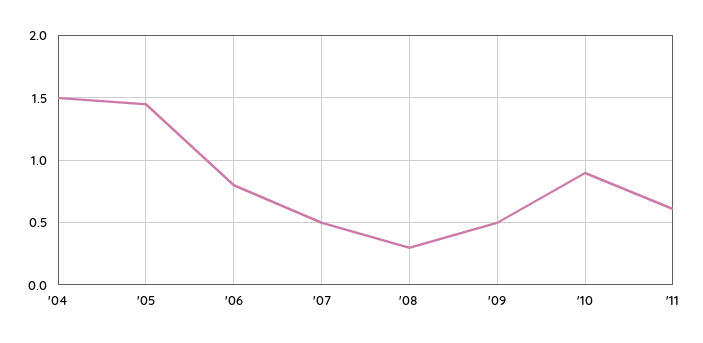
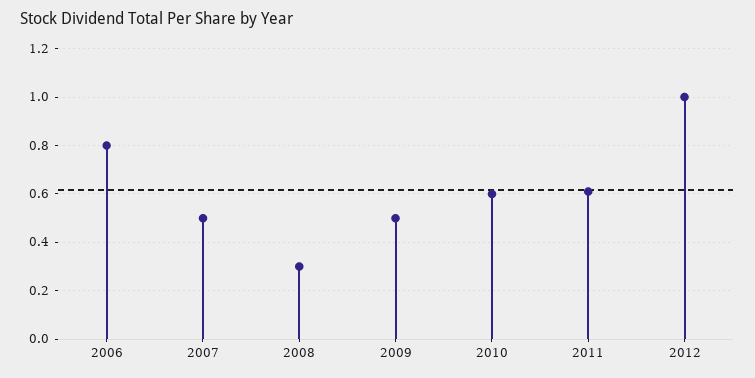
'04: 1.5 -> none
'05: 1.45 -> none
'10: 0.9 -> 0.6
2012: none -> 1

